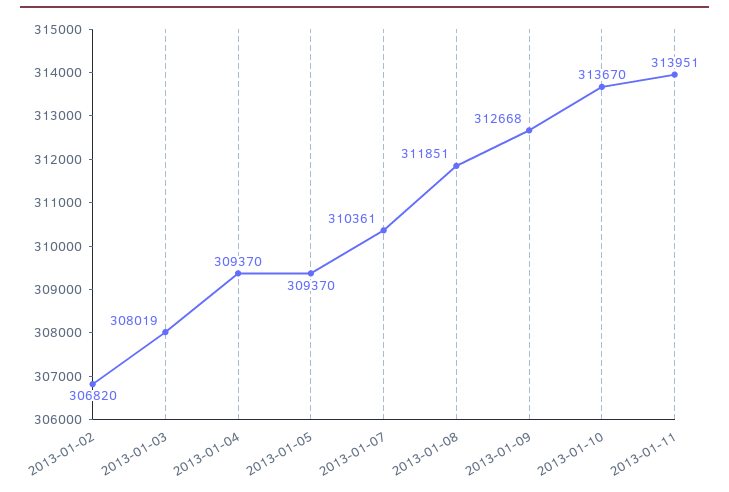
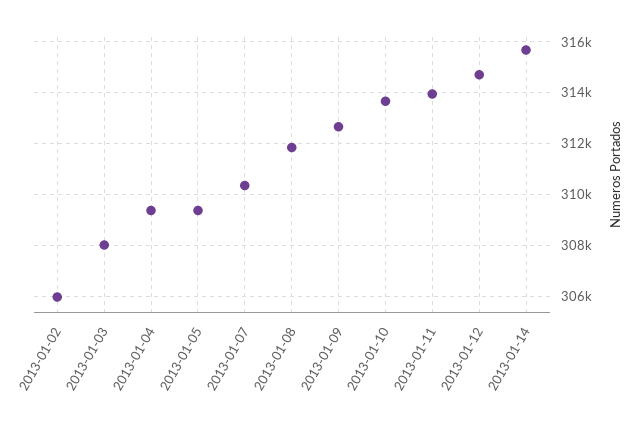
2013-01-02: 306820 -> 306000
2013-01-12: none -> 314750
2013-01-14: none -> 315750

